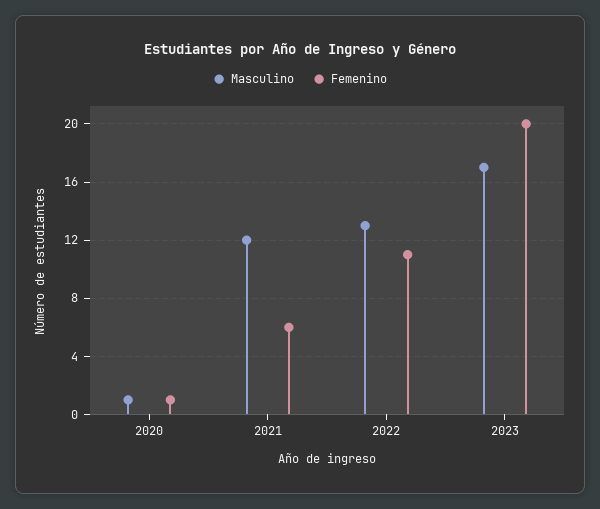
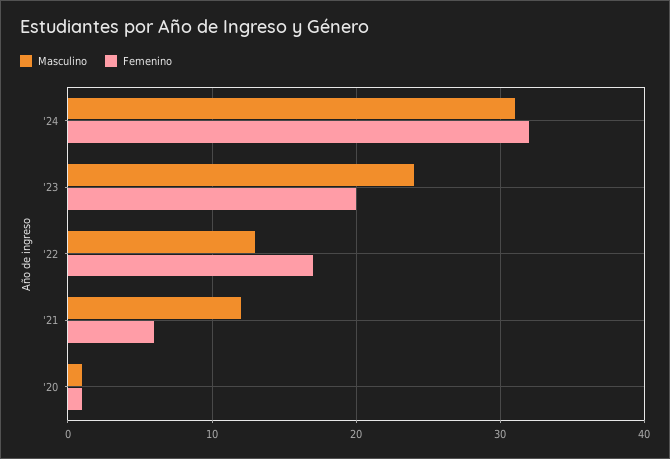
Femenino, 2022: 11 -> 17
Masculino, 2023: 17 -> 24
Masculino, '24: none -> 31
Femenino, '24: none -> 32

